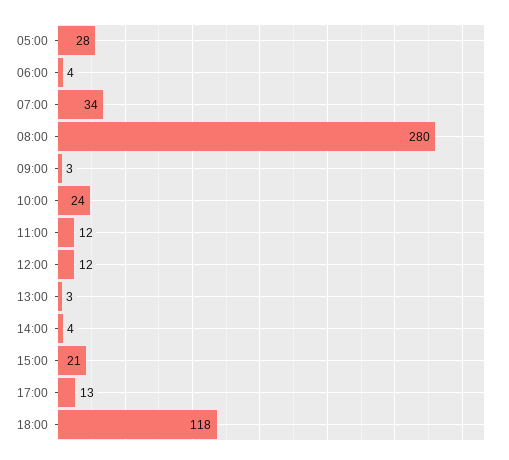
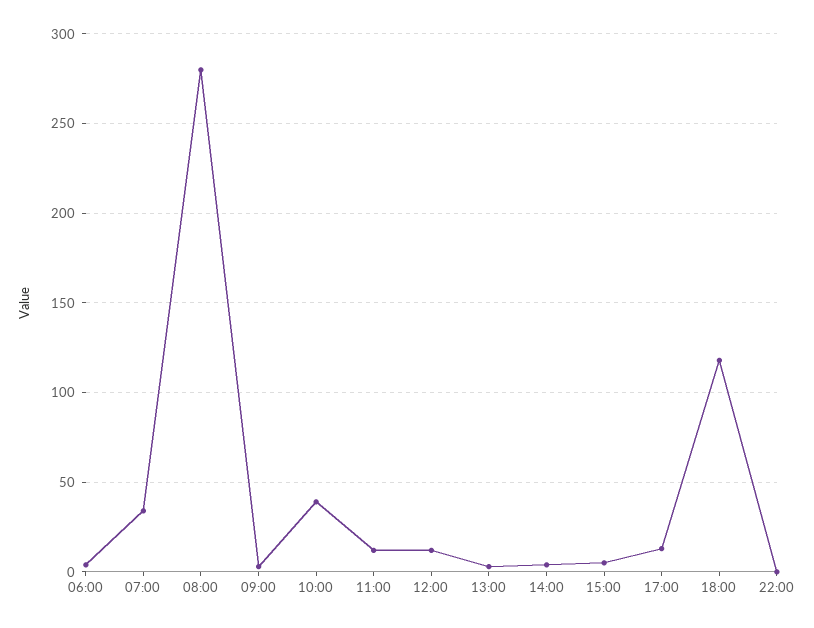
05:00: 28 -> none
10:00: 24 -> 40
15:00: 21 -> 5
22:00: none -> 0

